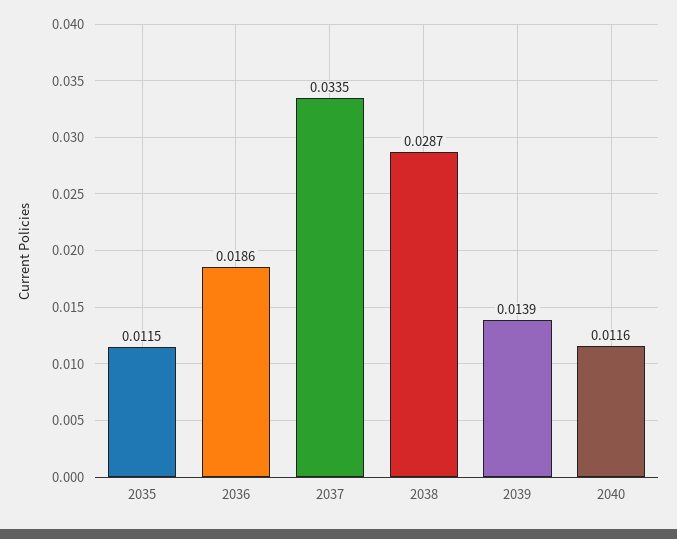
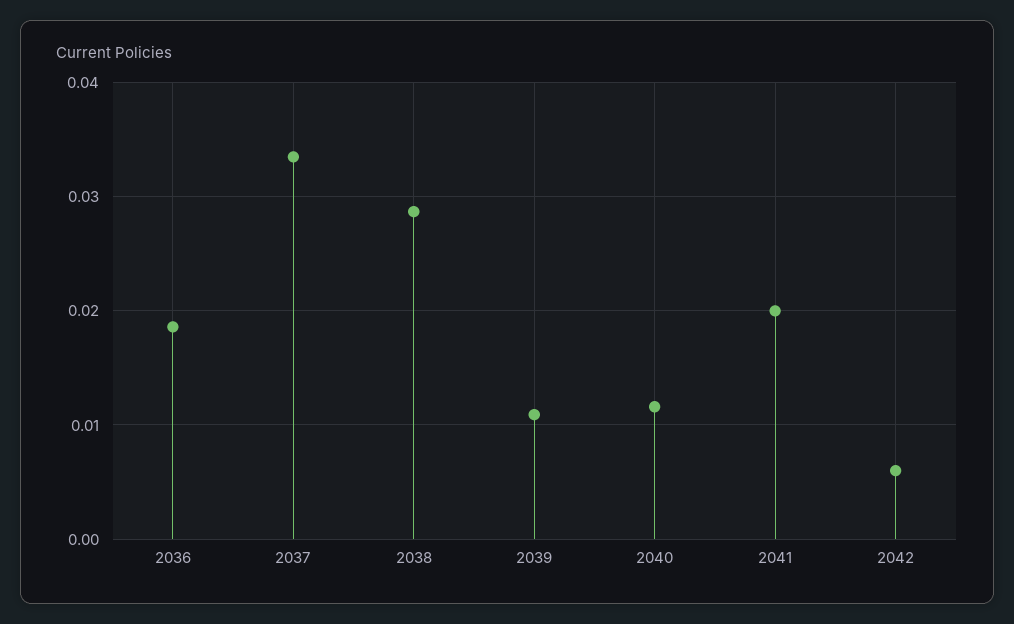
2035: 0.0115 -> none
2039: 0.0139 -> 0.011
2041: none -> 0.02
2042: none -> 0.006

